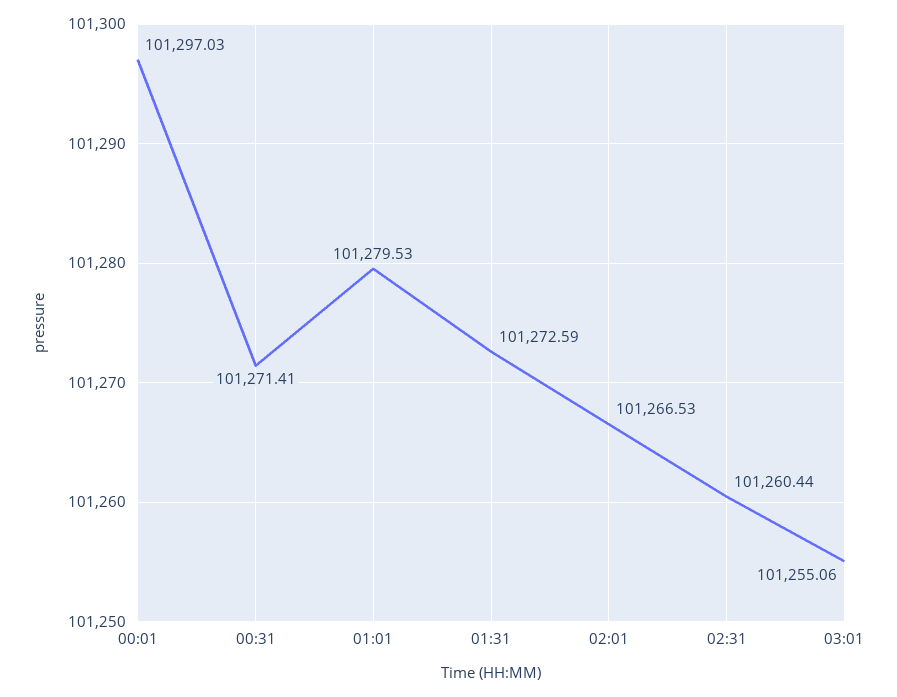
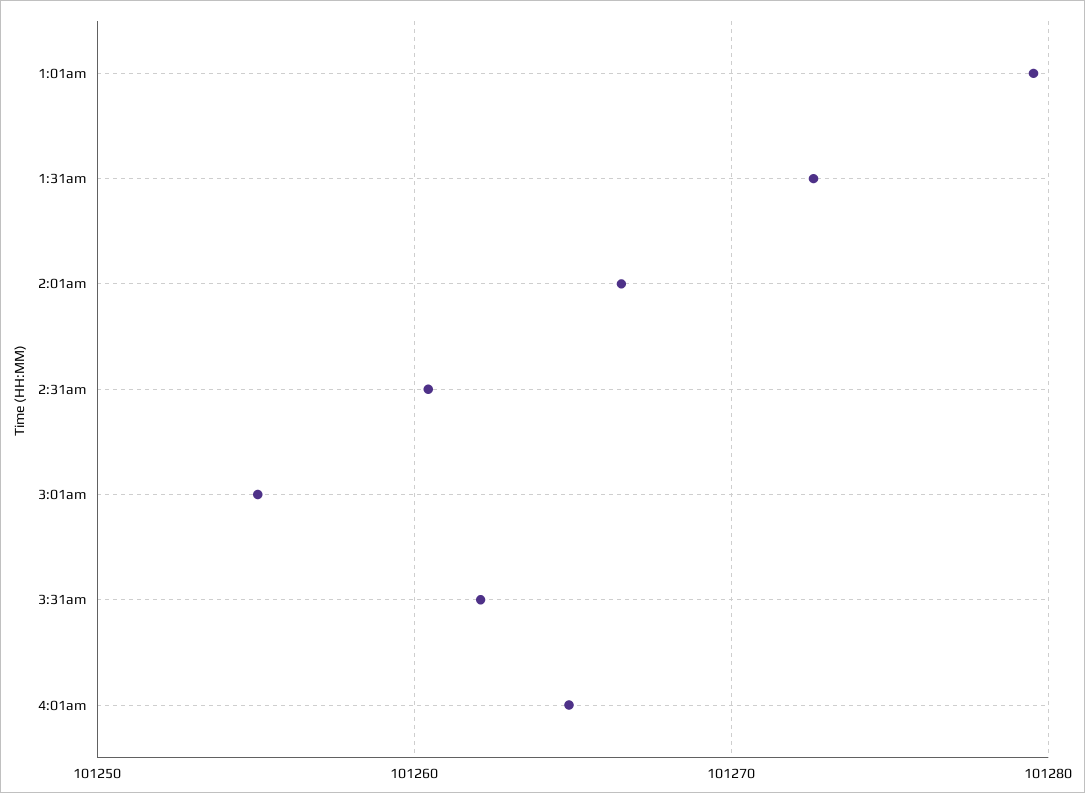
00:01: 101297.03 -> none
00:31: 101271.41 -> none
3:31am: none -> 101262
4:01am: none -> 101265

